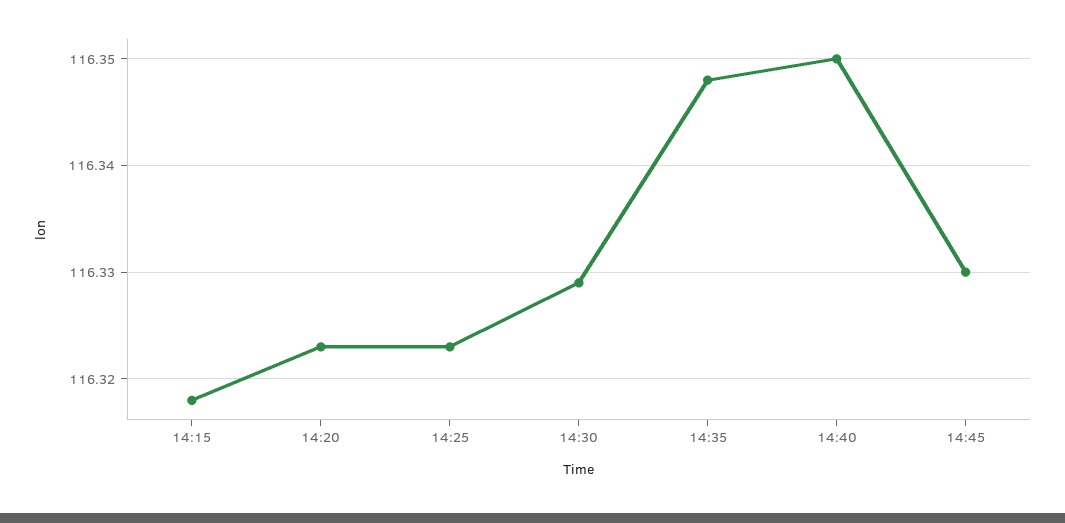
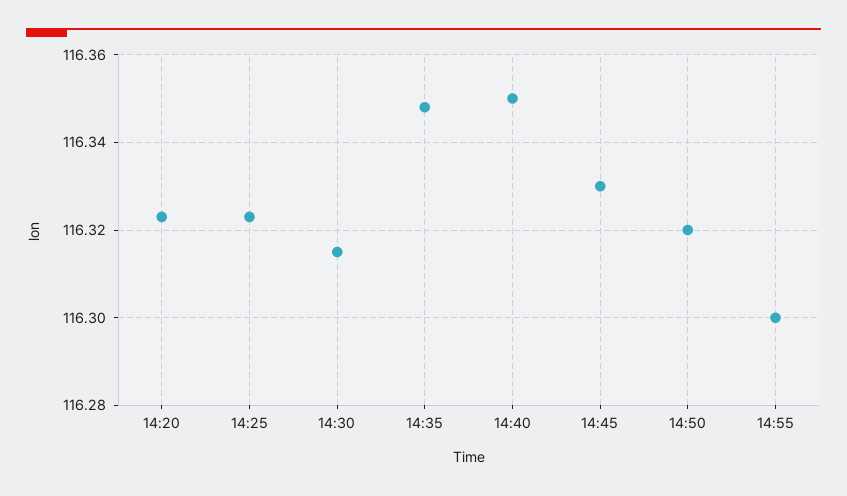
14:15: 116.318 -> none
14:30: 116.329 -> 116.315
14:50: none -> 116.32
14:55: none -> 116.3

